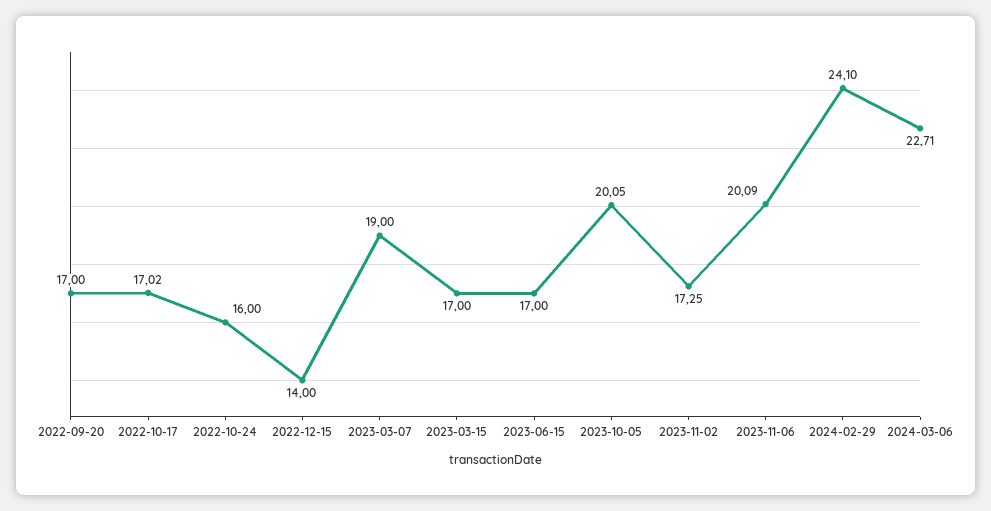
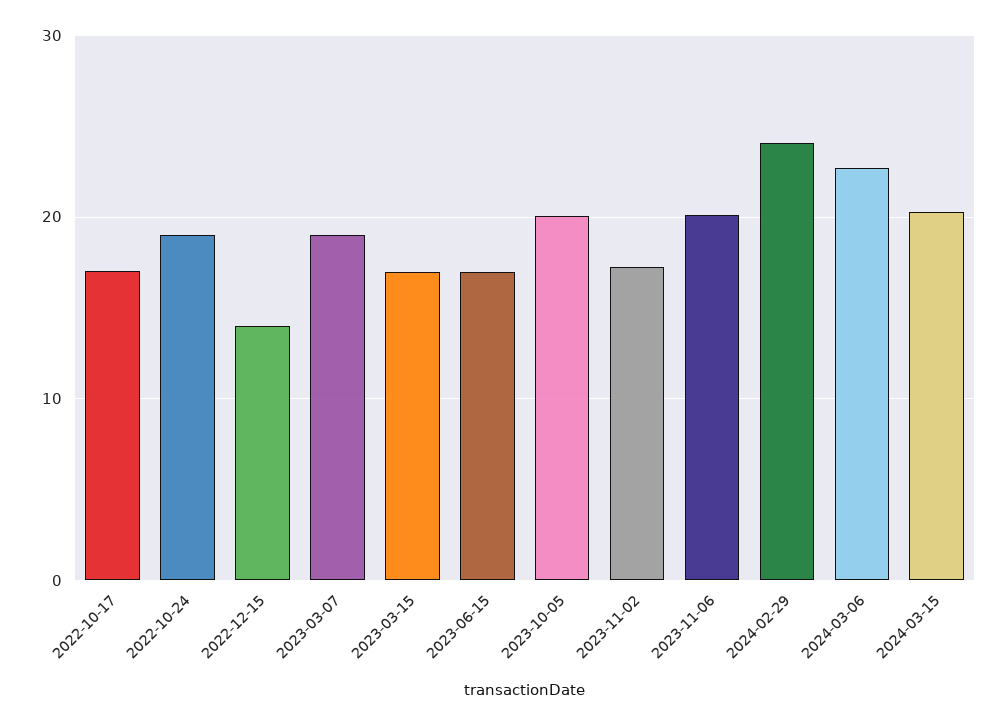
2022-09-20: 17 -> none
2022-10-24: 16 -> 19
2024-03-15: none -> 20

